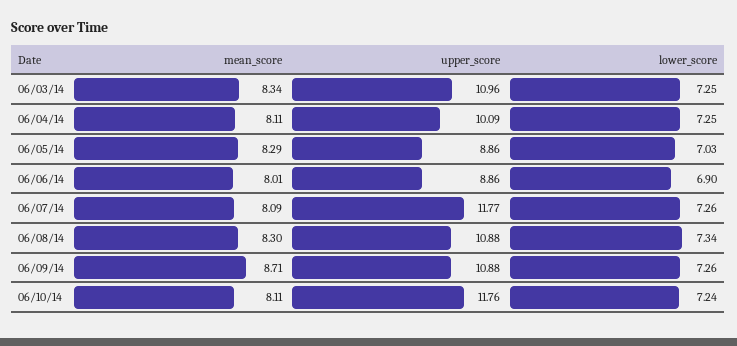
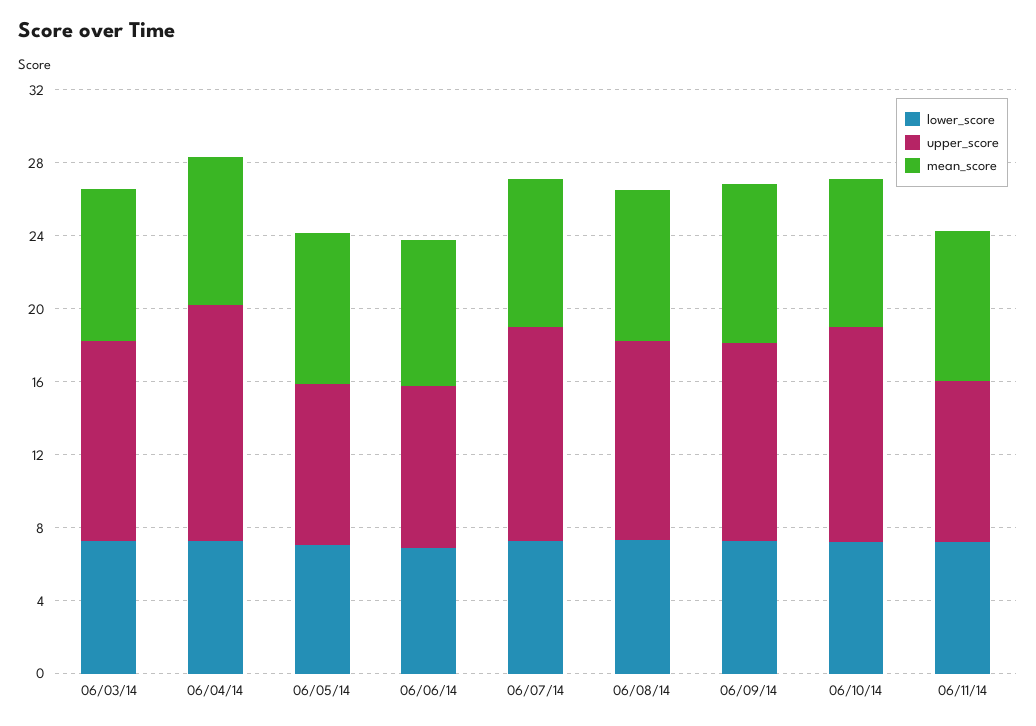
upper_score, 06/04/14: 10.09 -> 13
lower_score, 06/11/14: none -> 7
upper_score, 06/11/14: none -> 9
mean_score, 06/11/14: none -> 8

